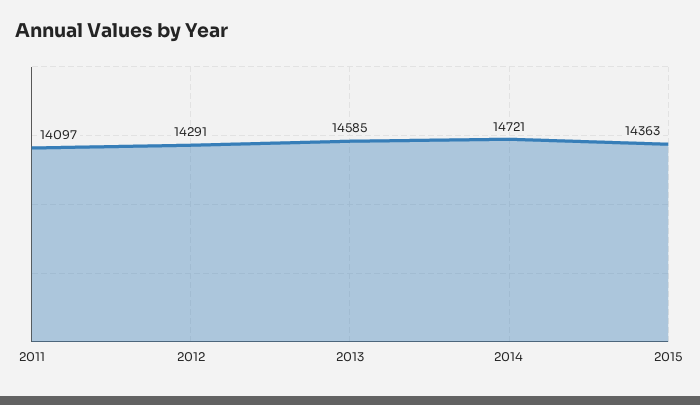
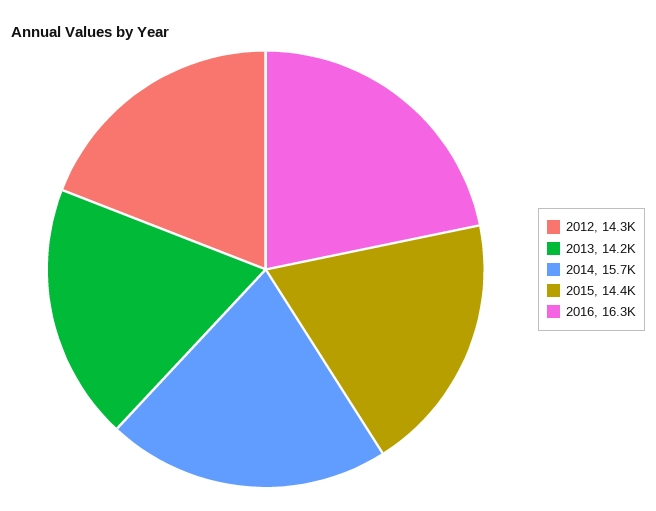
2011: 14097 -> none
2013: 14585 -> 14200
2014: 14721 -> 15700
2016: none -> 16300

